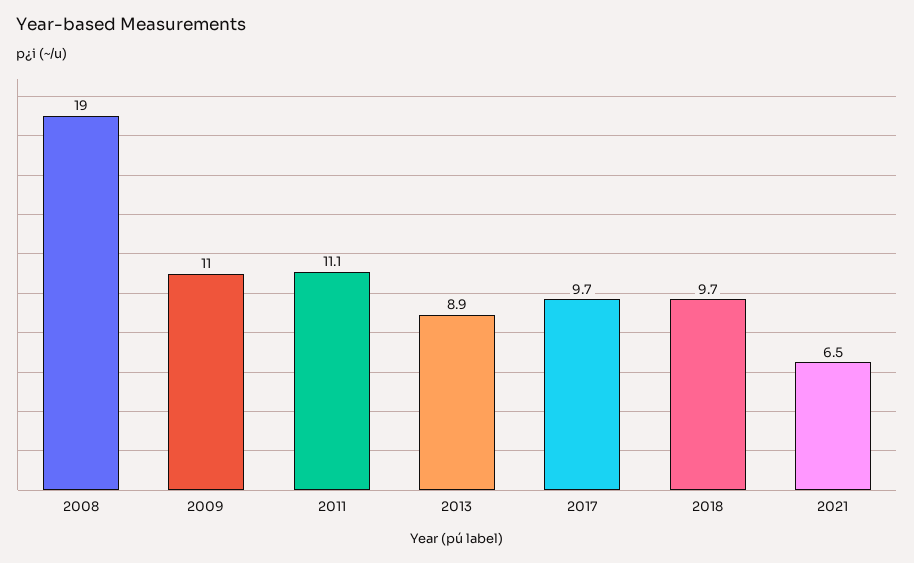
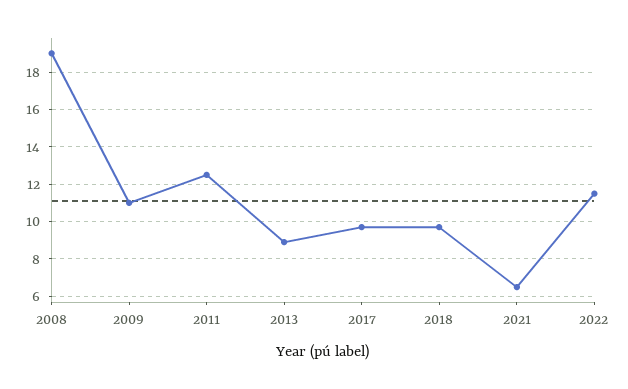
2011: 11.1 -> 12.5
2022: none -> 11.5

